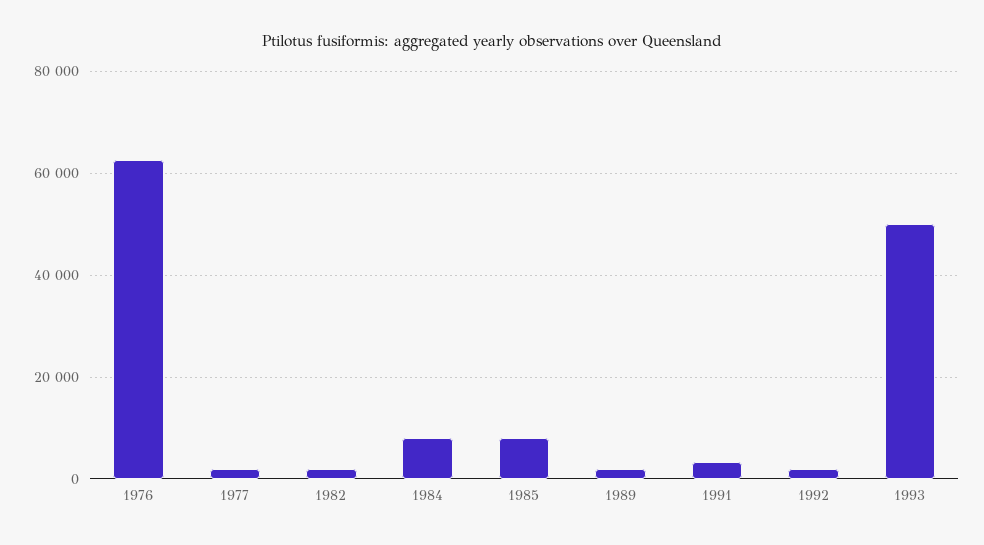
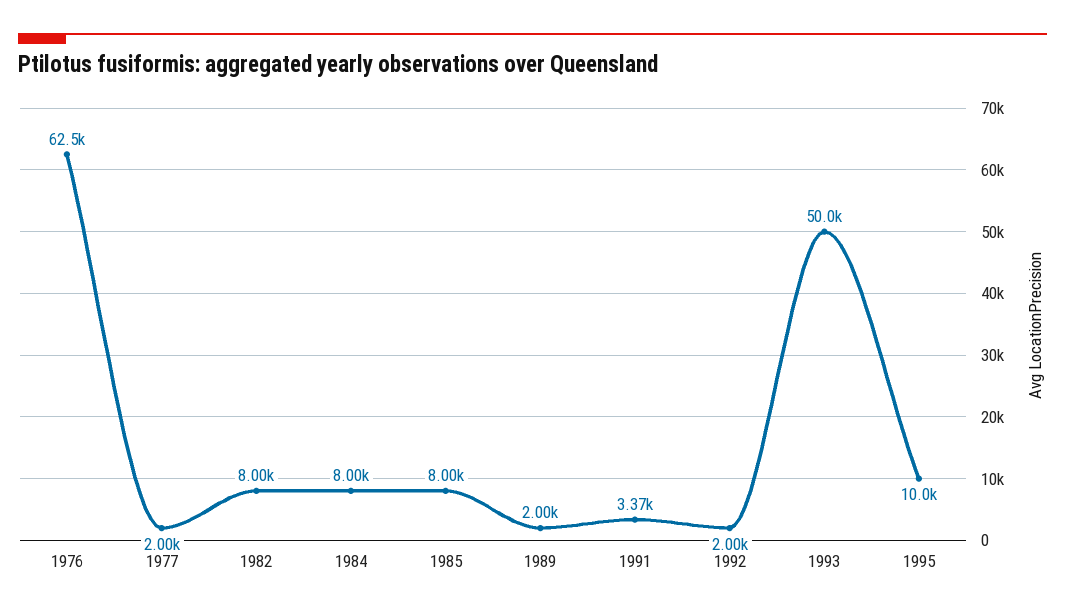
1982: 2000 -> 8000
1995: none -> 10000

